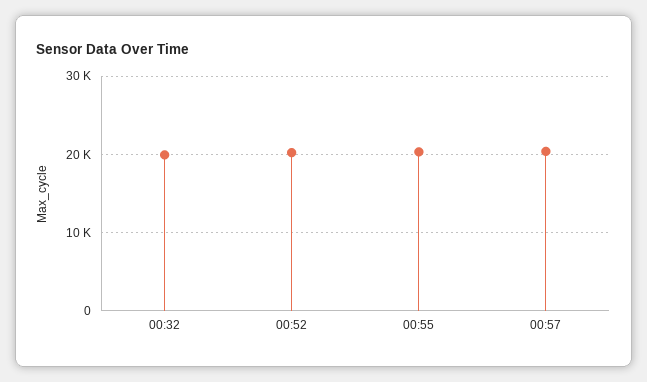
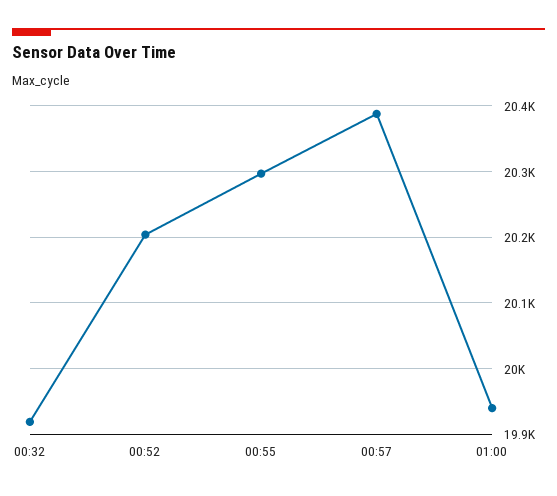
01:00: none -> 19940

